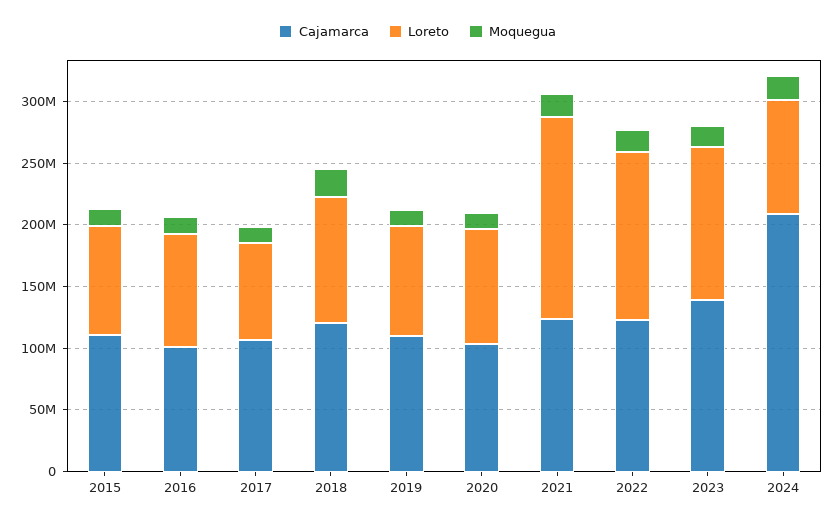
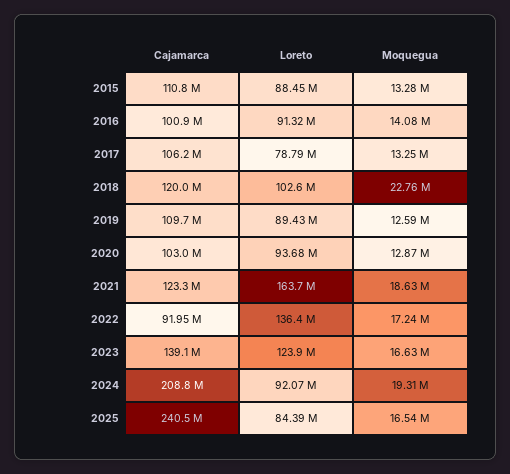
Cajamarca, 2022: 120000000 -> 91950000
Cajamarca, 2025: none -> 240500000
Loreto, 2025: none -> 84390000
Moquegua, 2025: none -> 16540000

